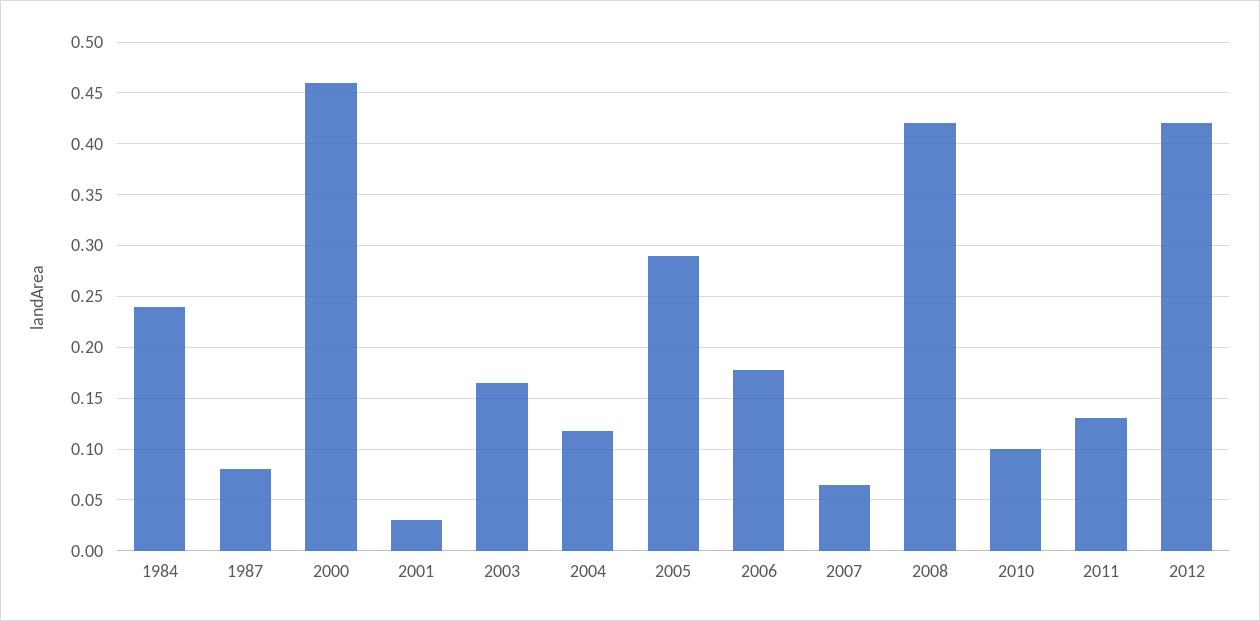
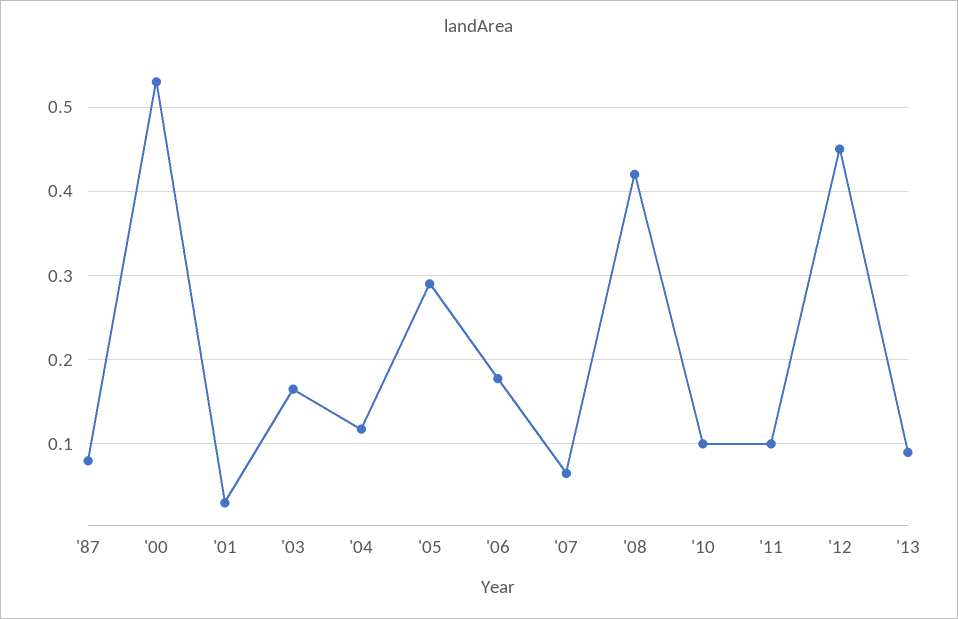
1984: 0.24 -> none
2000: 0.46 -> 0.53
2011: 0.13 -> 0.1
2012: 0.42 -> 0.45
'13: none -> 0.09

